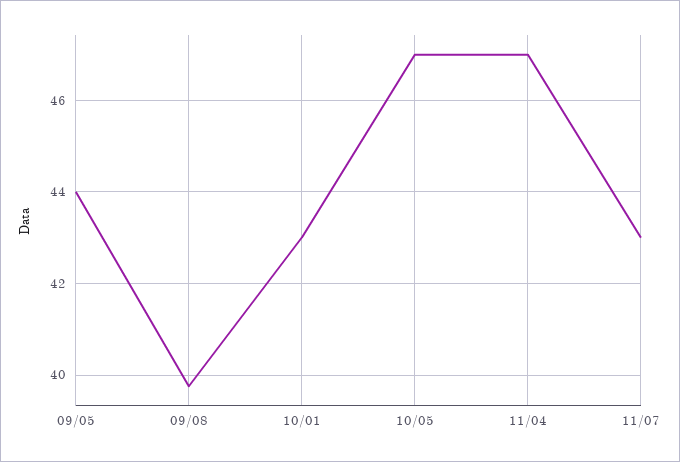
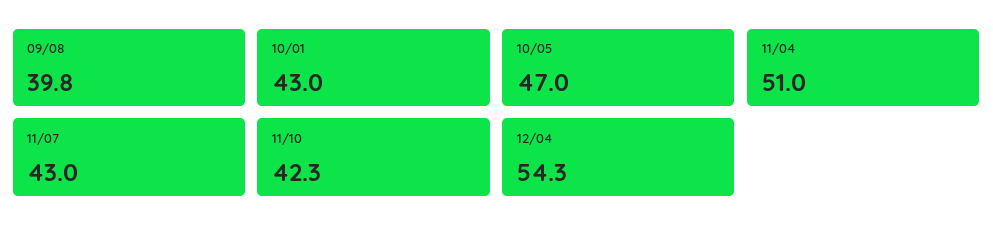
09/05: 44 -> none
11/04: 47 -> 51
11/10: none -> 42.3
12/04: none -> 54.3

